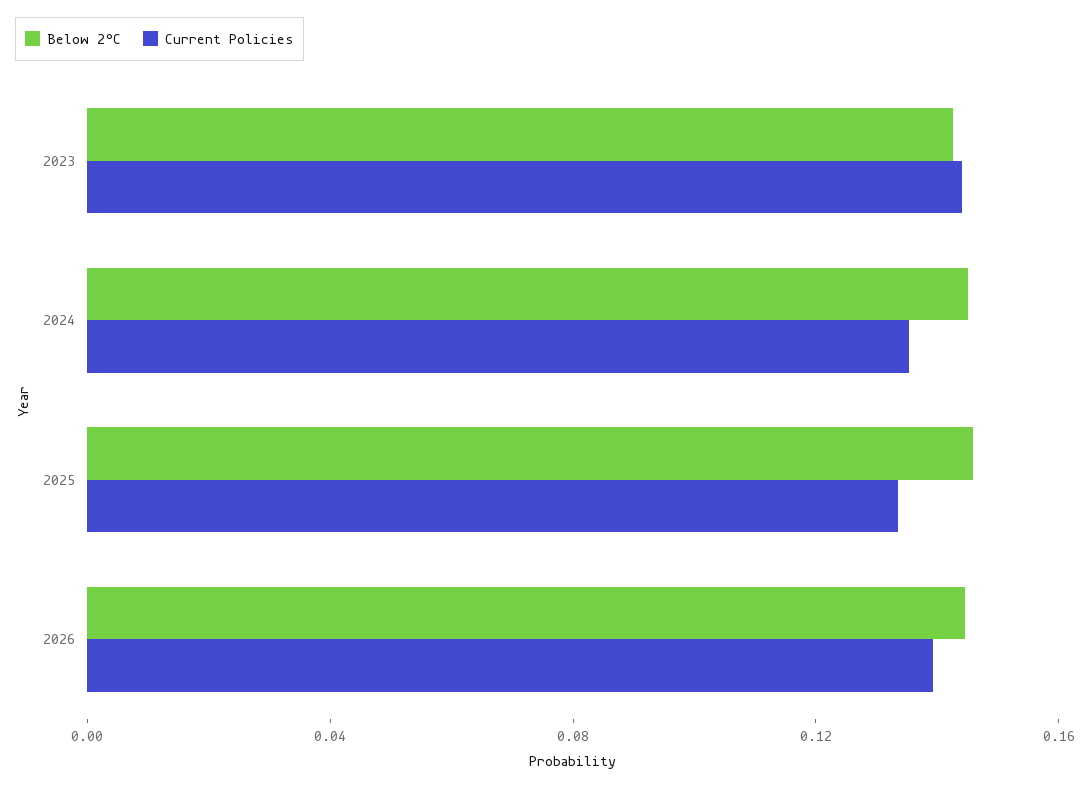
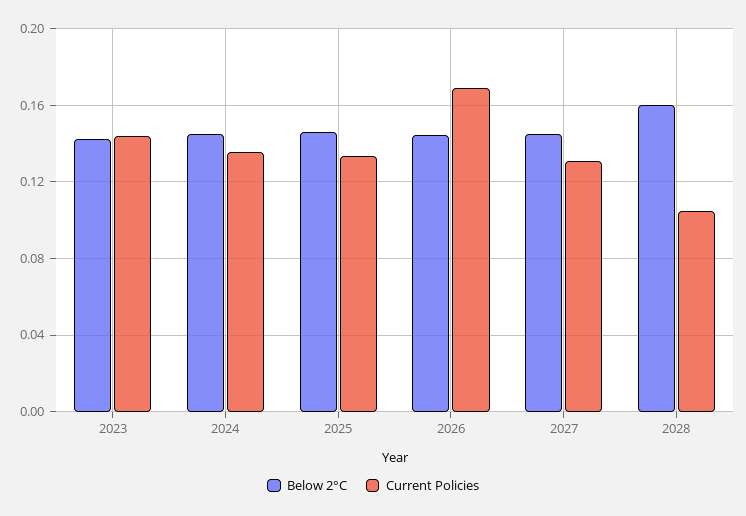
Current Policies, 2026: 0.14 -> 0.17
Below 2°C, 2027: none -> 0.145
Current Policies, 2027: none -> 0.13
Below 2°C, 2028: none -> 0.16
Current Policies, 2028: none -> 0.105

